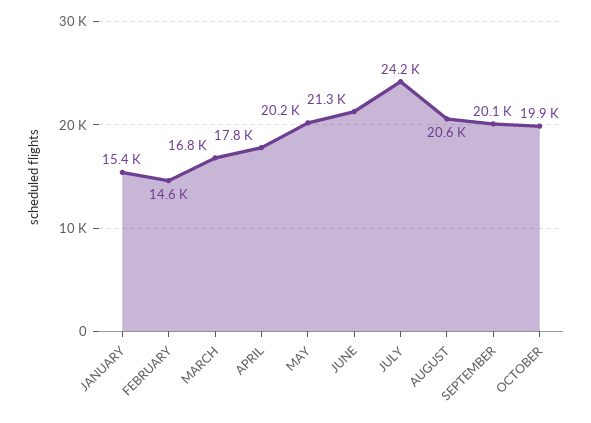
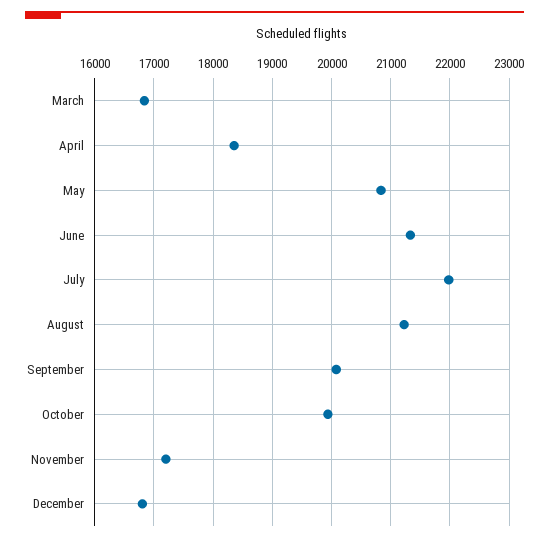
JANUARY: 15400 -> none
FEBRUARY: 14600 -> none
APRIL: 17800 -> 18400
MAY: 20200 -> 20800
JULY: 24200 -> 22000
AUGUST: 20600 -> 21200
November: none -> 17200
December: none -> 16800

